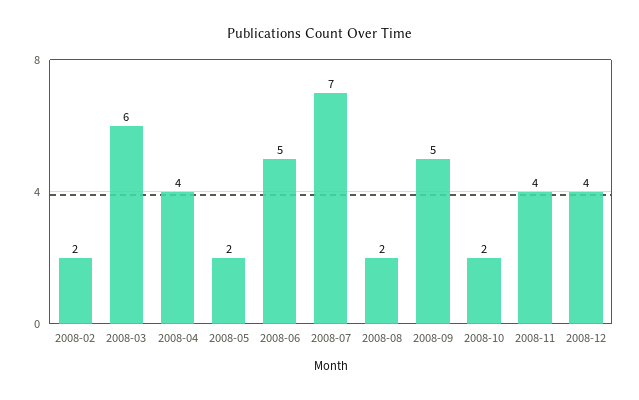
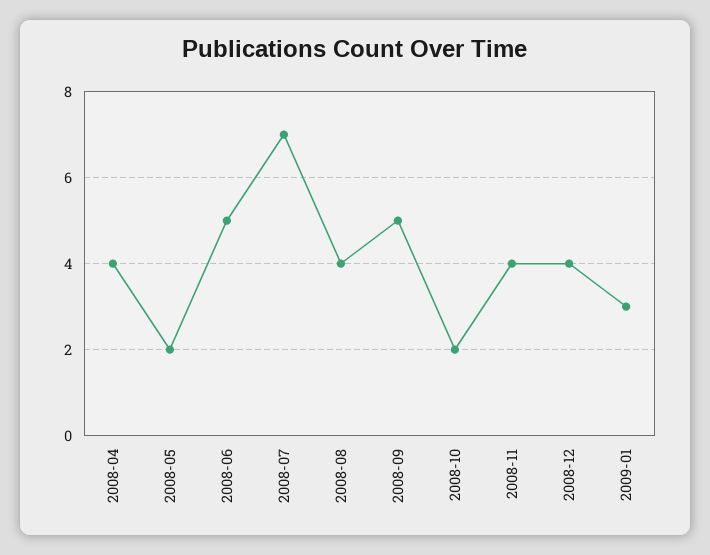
2008-02: 2 -> none
2008-03: 6 -> none
2008-08: 2 -> 4
2009-01: none -> 3

